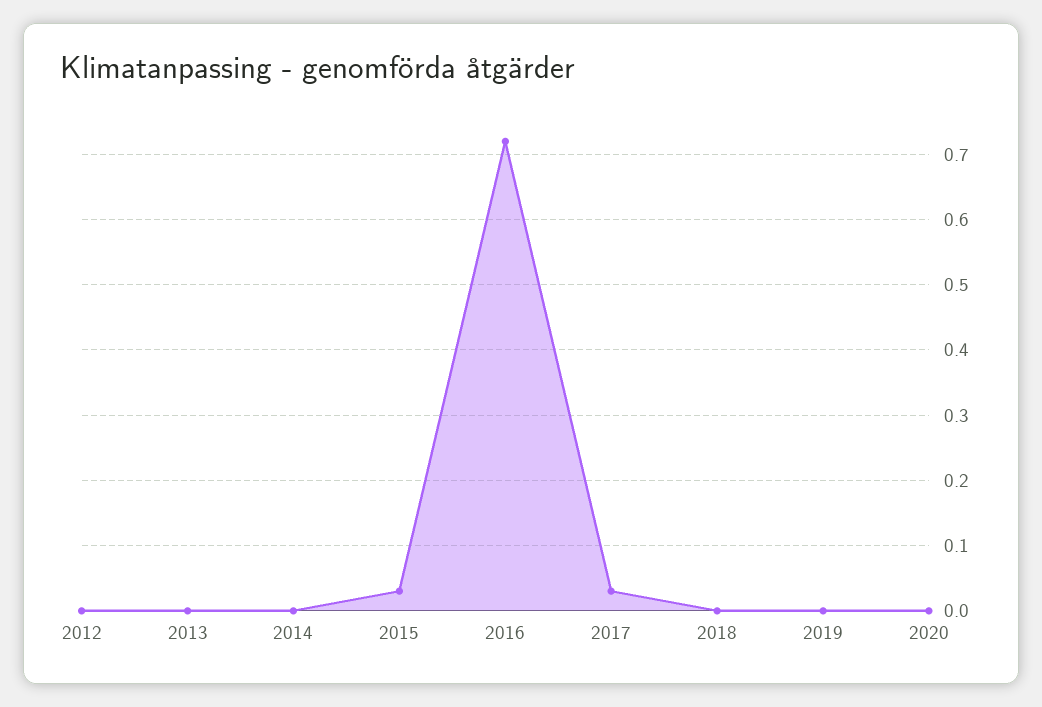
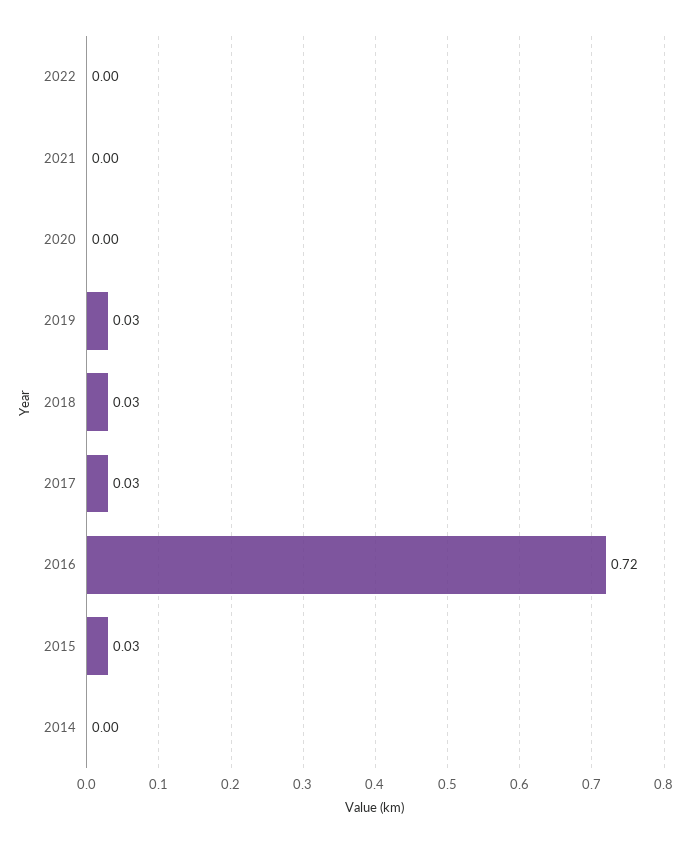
2012: 0 -> none
2013: 0 -> none
2018: 0 -> 0.03
2019: 0 -> 0.03
2022: none -> 0
2021: none -> 0

